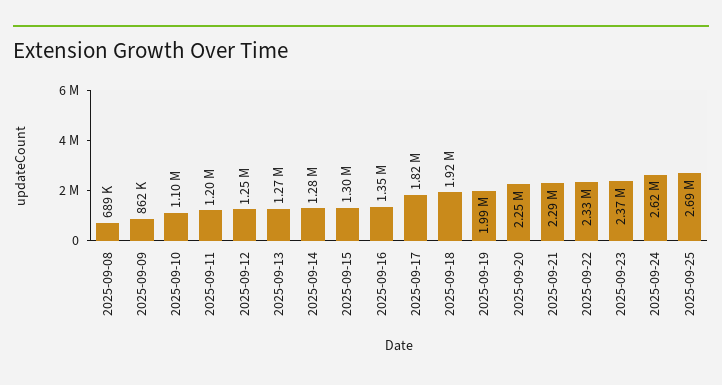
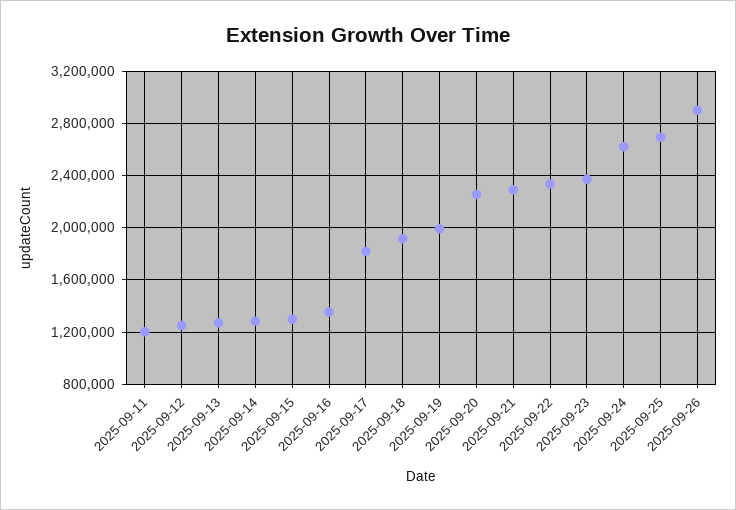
2025-09-08: 689000 -> none
2025-09-09: 862000 -> none
2025-09-10: 1100000 -> none
2025-09-26: none -> 2900000

